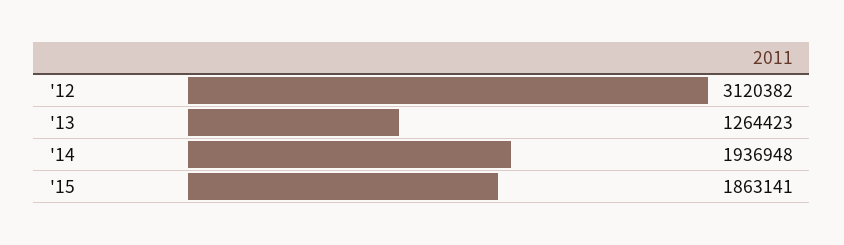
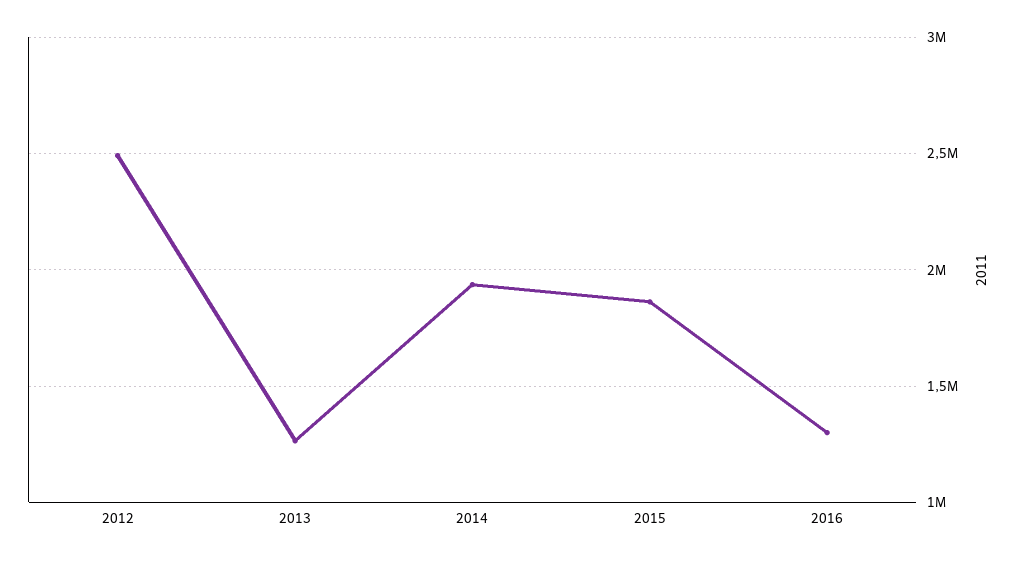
'12: 3120382 -> 2500000
2016: none -> 1300000

